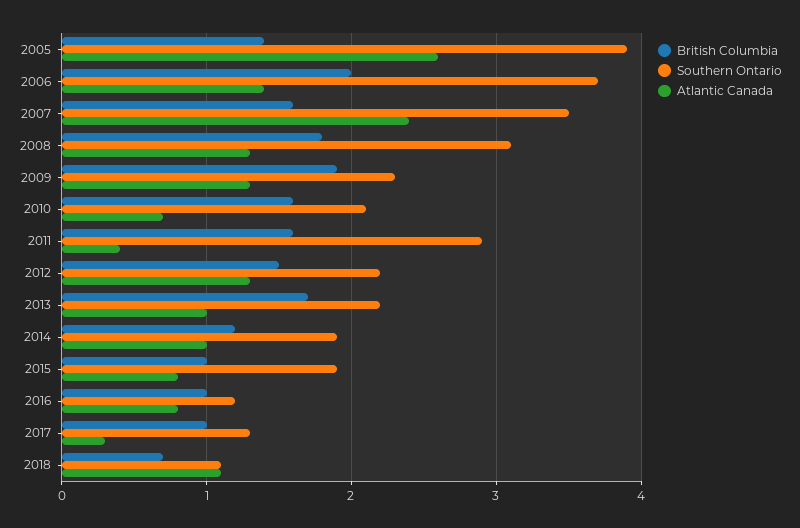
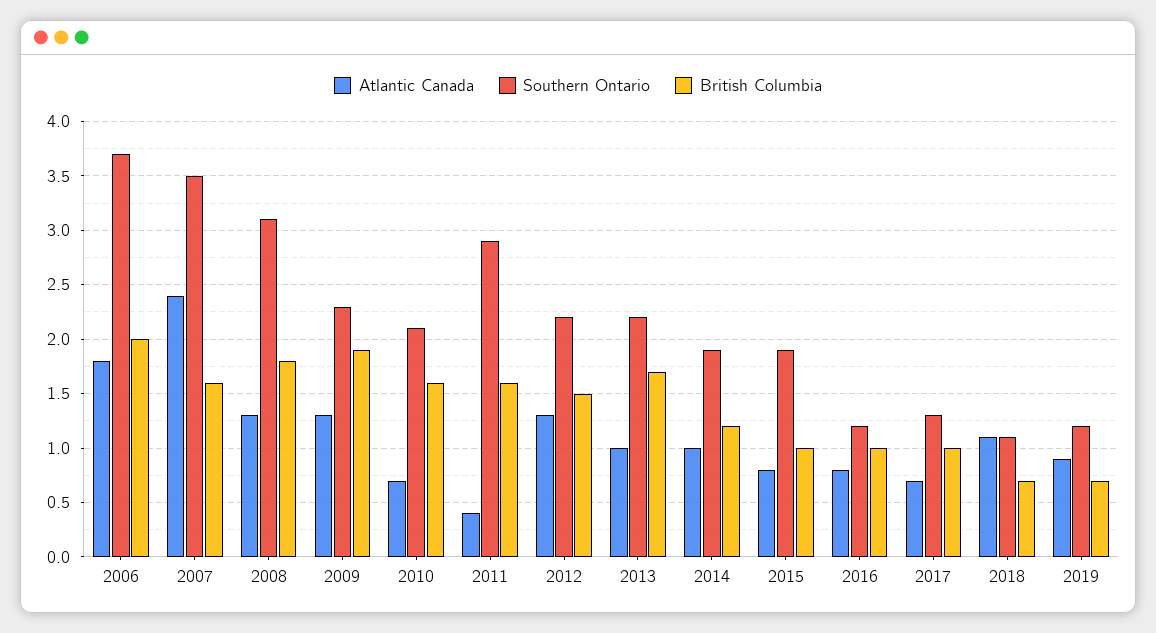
British Columbia, 2005: 1.4 -> none
Southern Ontario, 2005: 3.9 -> none
Atlantic Canada, 2005: 2.6 -> none
Atlantic Canada, 2006: 1.4 -> 1.8
Atlantic Canada, 2017: 0.3 -> 0.7
Atlantic Canada, 2019: none -> 0.9
Southern Ontario, 2019: none -> 1.2
British Columbia, 2019: none -> 0.7

